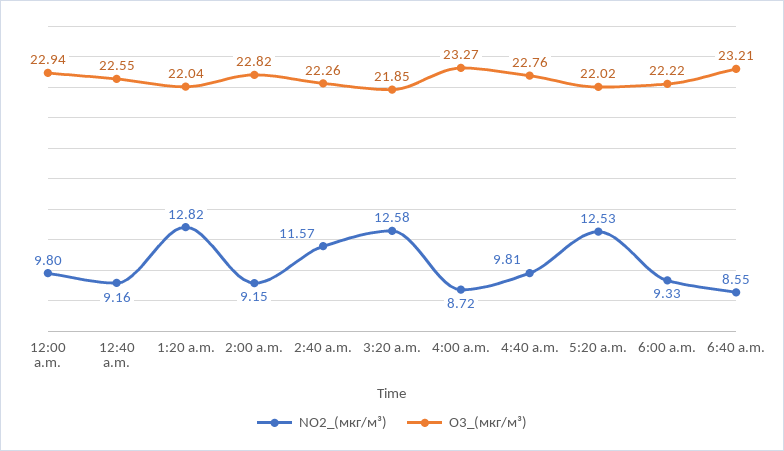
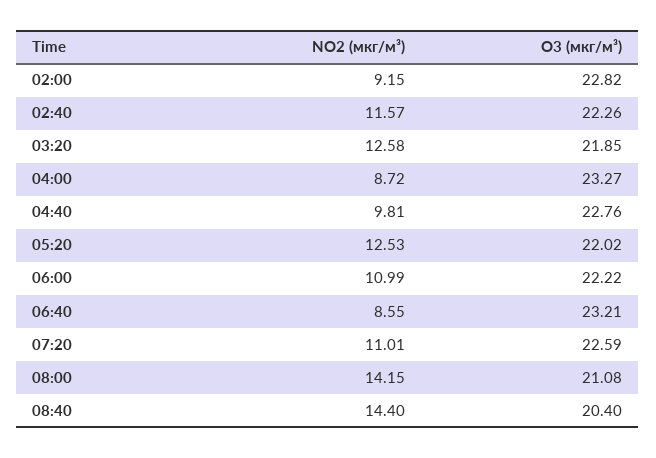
NO2_(мкг/м³), 12:00 a.m.: 9.8 -> none
O3_(мкг/м³), 12:00 a.m.: 22.94 -> none
NO2_(мкг/м³), 12:40 a.m.: 9.16 -> none
O3_(мкг/м³), 12:40 a.m.: 22.55 -> none
NO2_(мкг/м³), 1:20 a.m.: 12.82 -> none
O3_(мкг/м³), 1:20 a.m.: 22.04 -> none
NO2_(мкг/м³), 6:00 a.m.: 9.33 -> 10.99
NO2_(мкг/м³), 07:20: none -> 11.01
O3_(мкг/м³), 07:20: none -> 22.59
NO2_(мкг/м³), 08:00: none -> 14.15
O3_(мкг/м³), 08:00: none -> 21.08
NO2_(мкг/м³), 08:40: none -> 14.4
O3_(мкг/м³), 08:40: none -> 20.4

